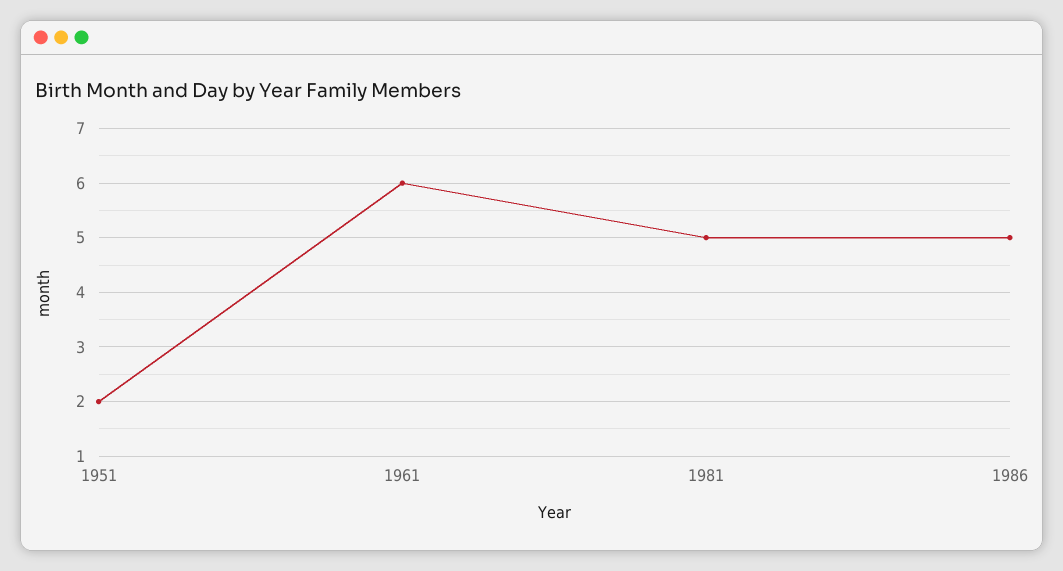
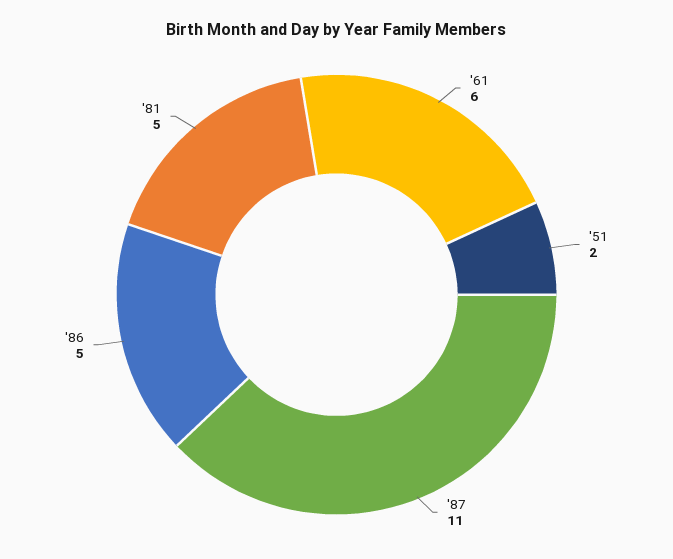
'87: none -> 11

